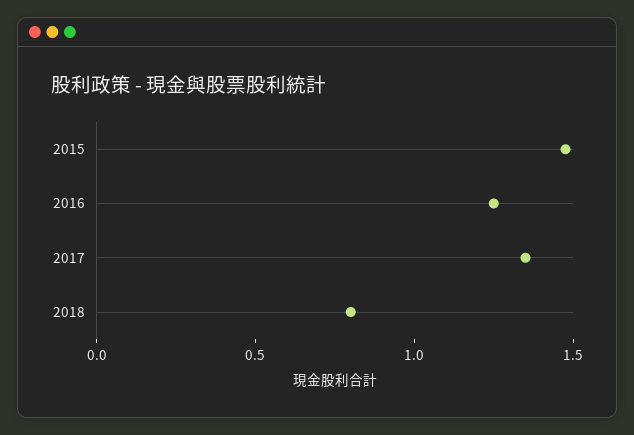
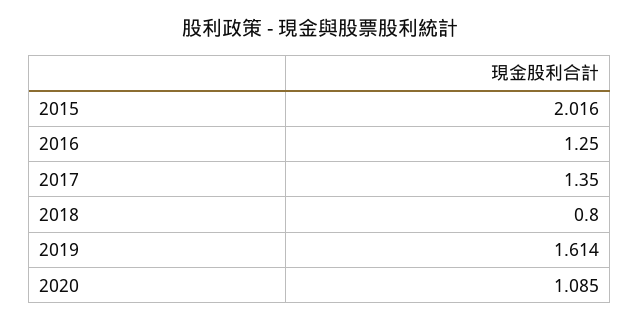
2015: 1.5 -> 2.016
2019: none -> 1.614
2020: none -> 1.085

